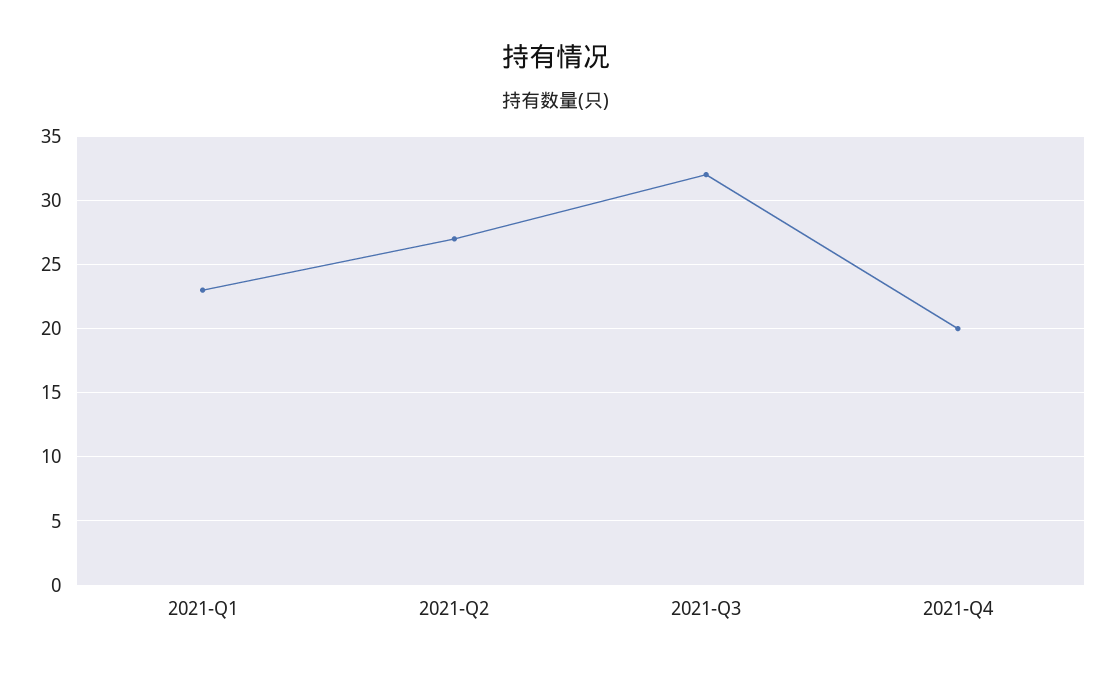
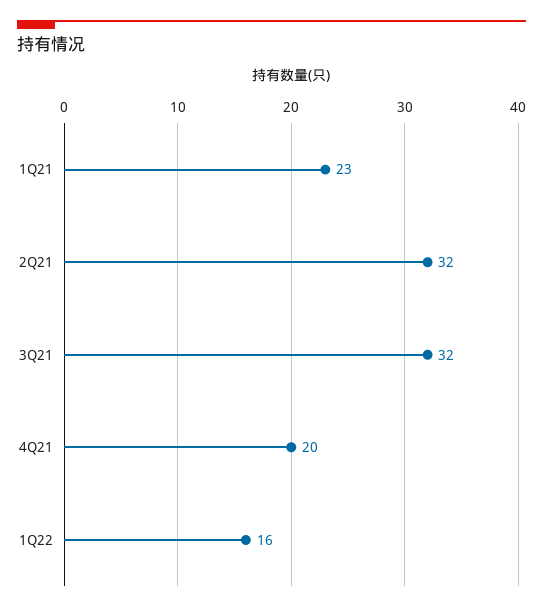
2021-Q2: 27 -> 32
1Q22: none -> 16

